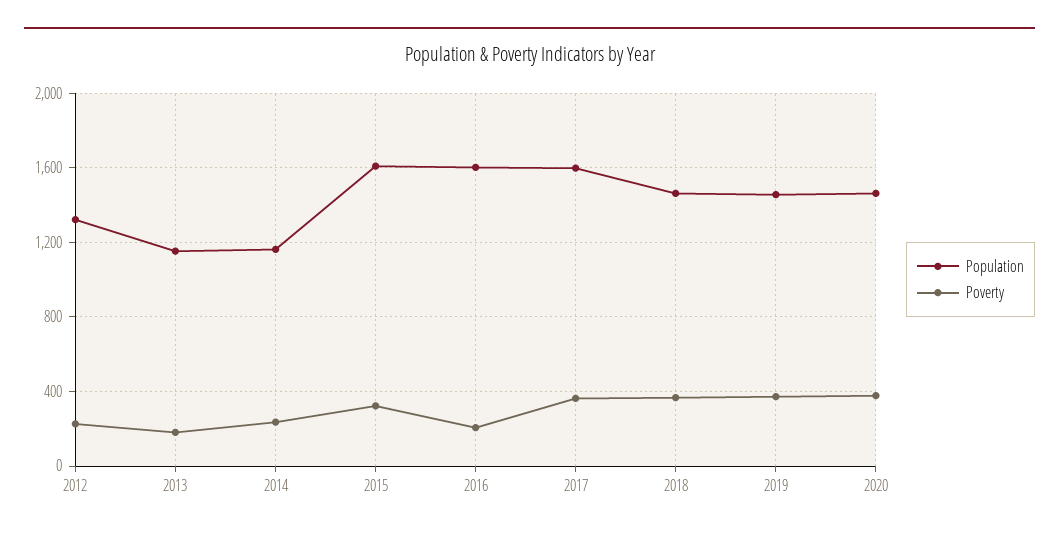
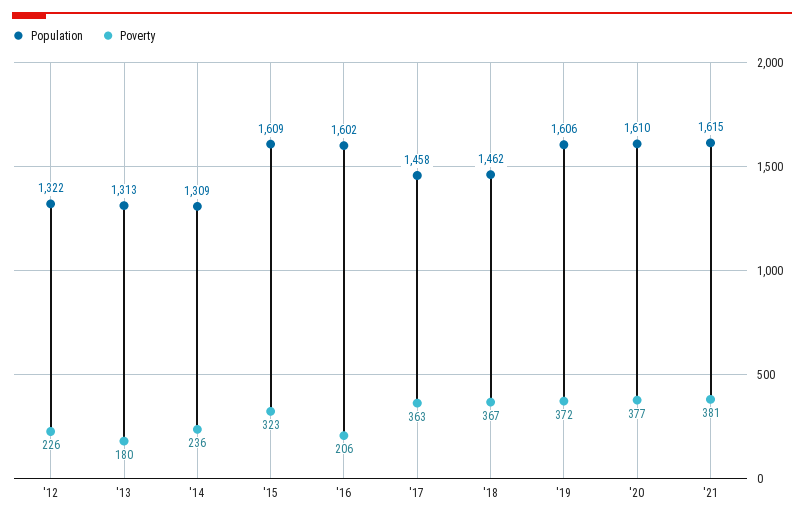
Population, 2013: 1150 -> 1313
Population, 2014: 1150 -> 1309
Population, 2017: 1600 -> 1458
Population, 2019: 1450 -> 1606
Population, 2020: 1450 -> 1610
Population, '21: none -> 1615
Poverty, '21: none -> 381

